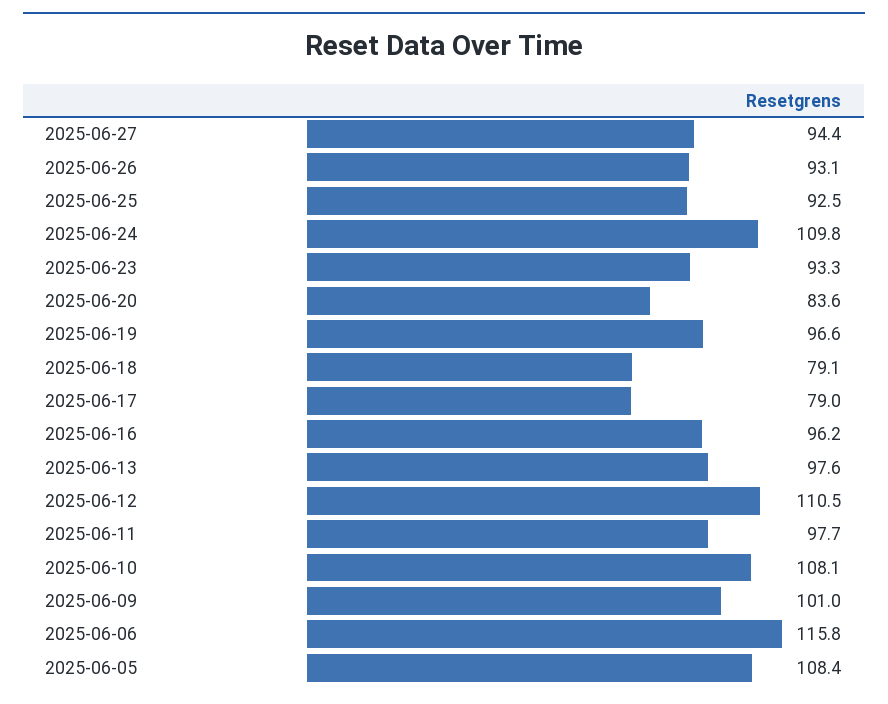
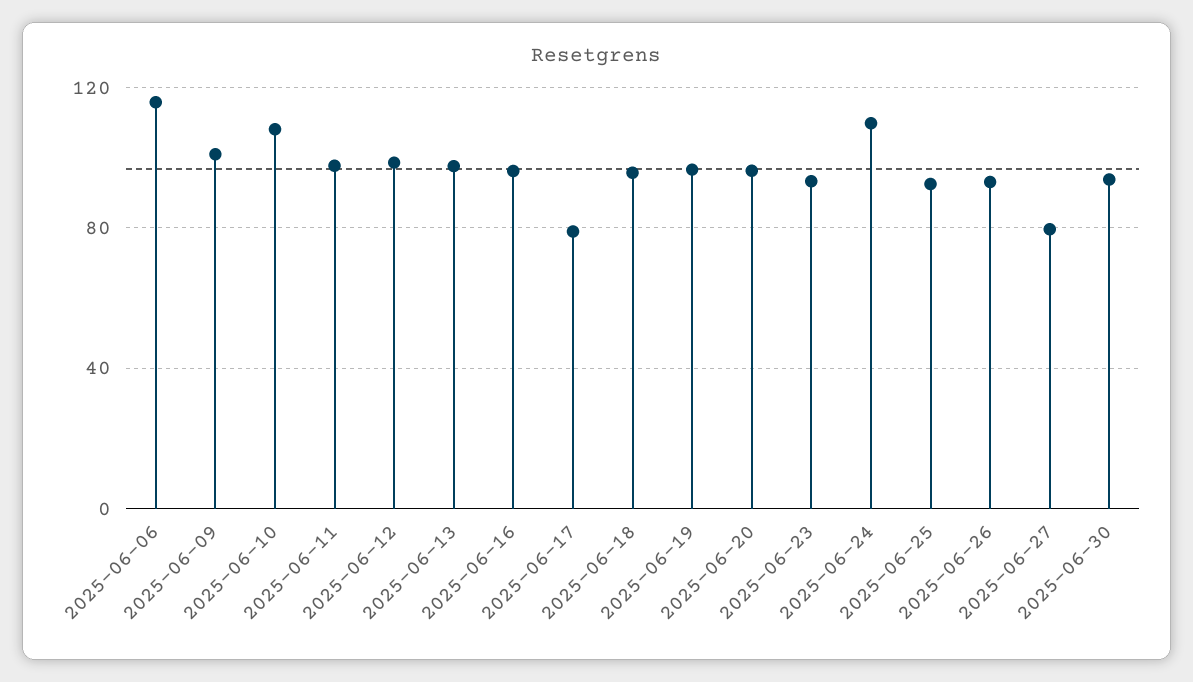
2025-06-27: 94.4 -> 80
2025-06-20: 83.6 -> 95
2025-06-18: 79.1 -> 95
2025-06-12: 110.5 -> 100
2025-06-05: 108.4 -> none
2025-06-30: none -> 95

